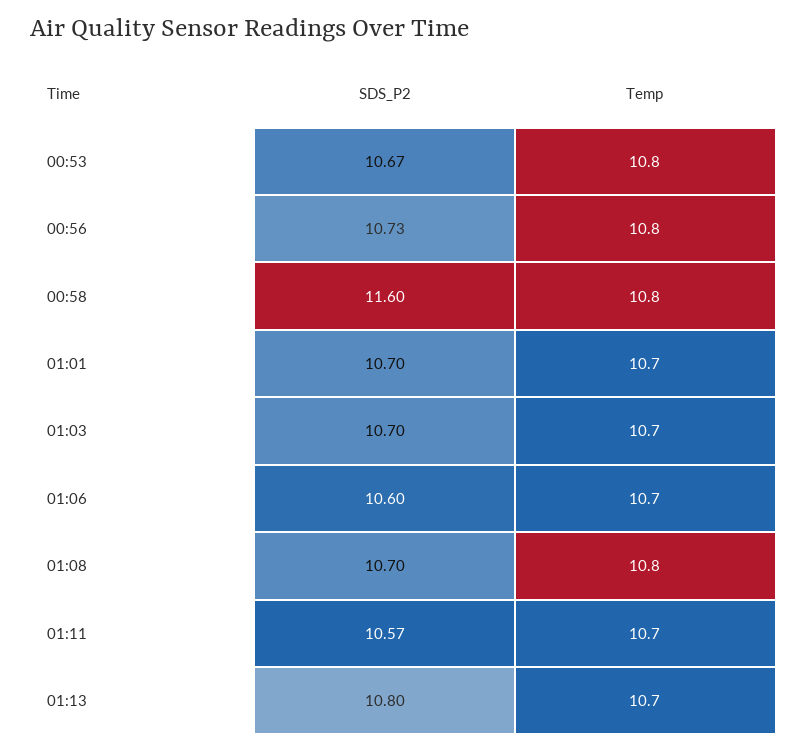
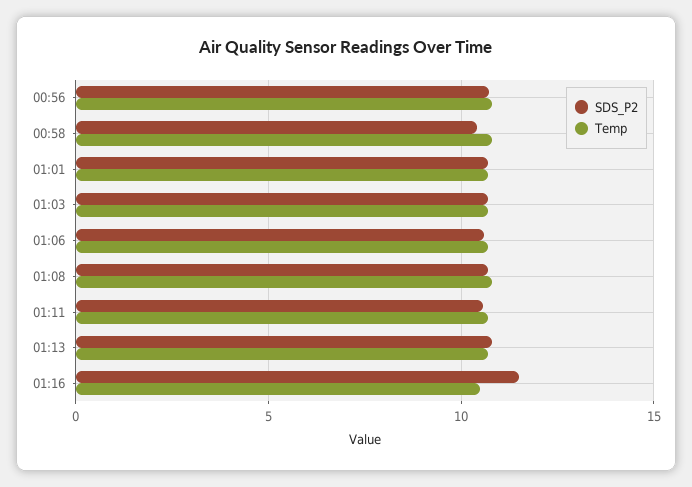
SDS_P2, 00:53: 10.67 -> none
Temp, 00:53: 10.8 -> none
SDS_P2, 00:58: 11.6 -> 10.5
SDS_P2, 01:16: none -> 11.5
Temp, 01:16: none -> 10.5

